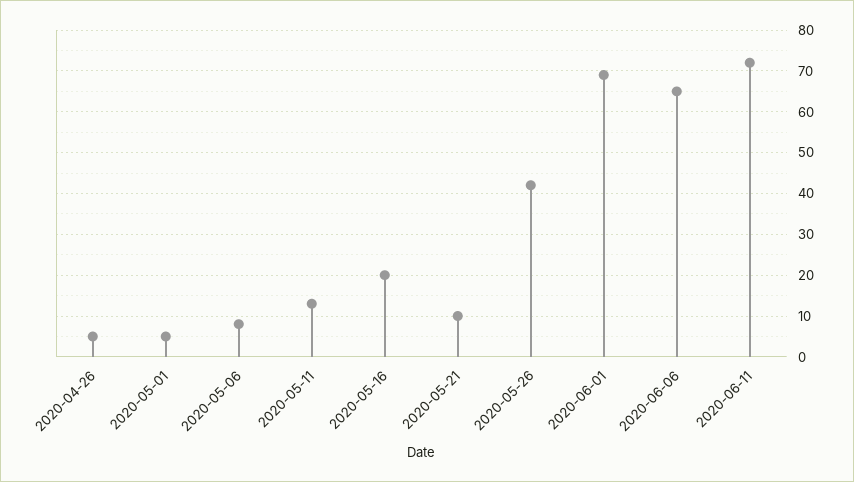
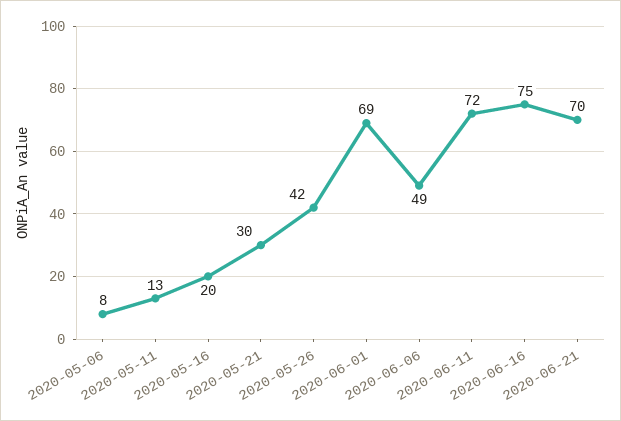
2020-04-26: 5 -> none
2020-05-01: 5 -> none
2020-05-21: 10 -> 30
2020-06-06: 65 -> 49
2020-06-16: none -> 75
2020-06-21: none -> 70

